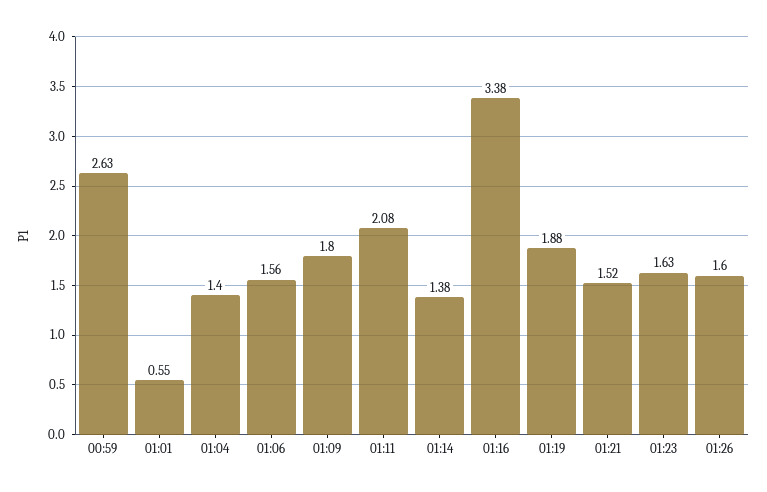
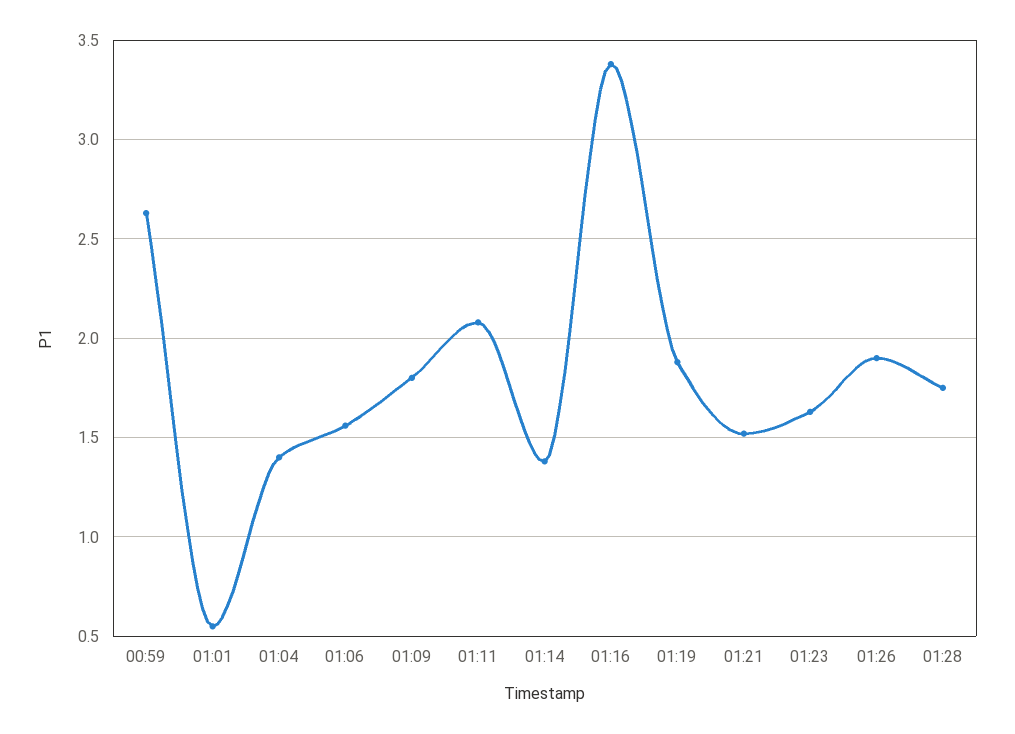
01:26: 1.6 -> 1.9
01:28: none -> 1.75

